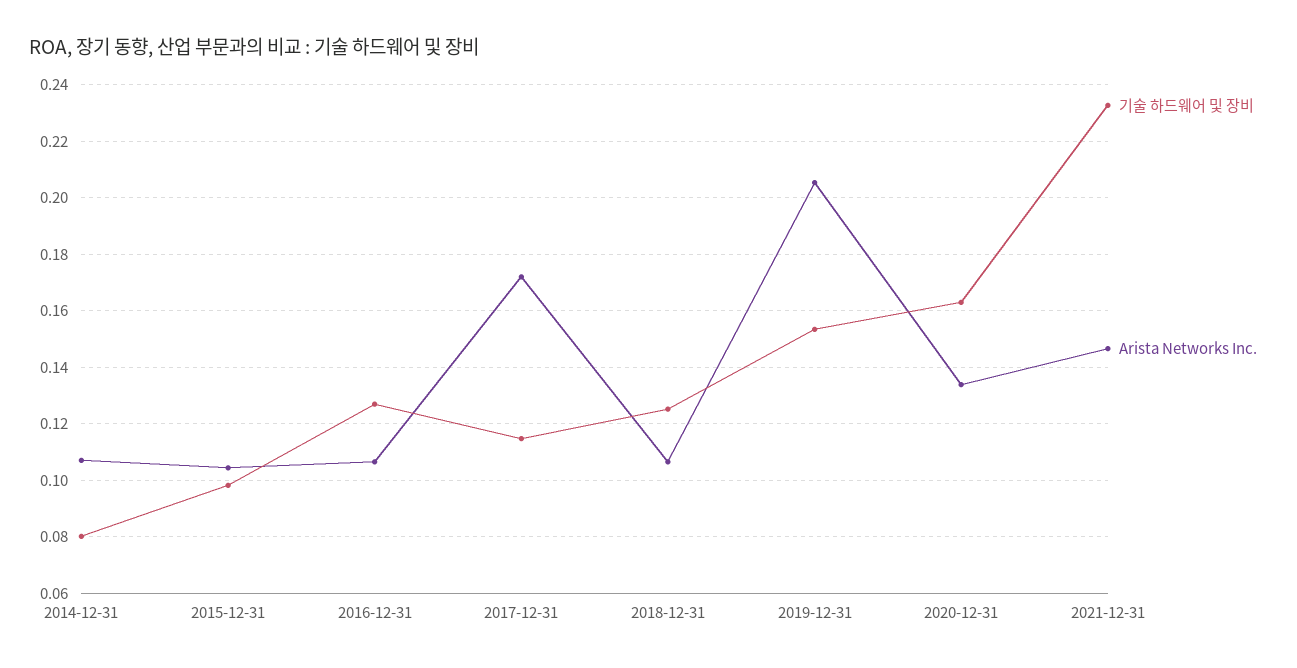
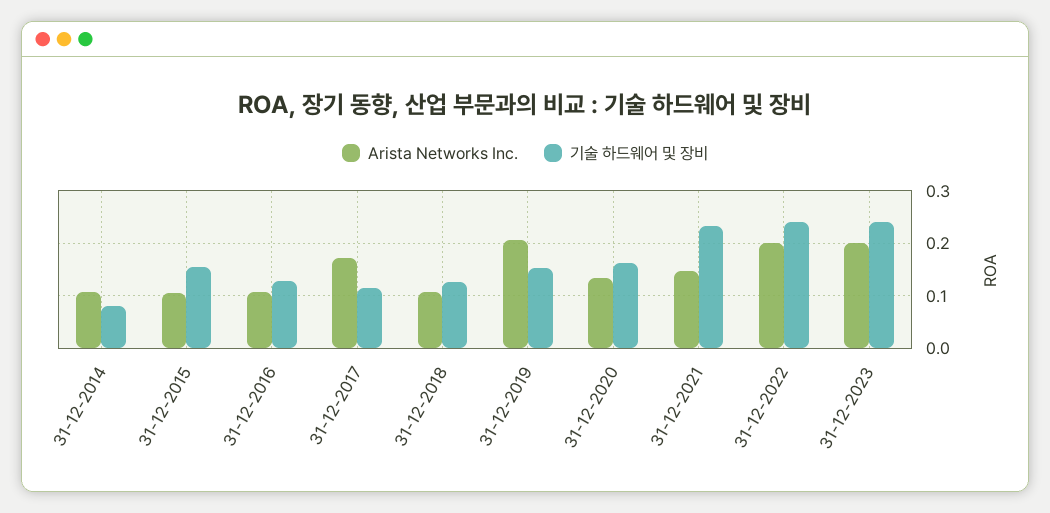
기술 하드웨어 및 장비, 2015-12-31: 0.0975 -> 0.16
Arista Networks Inc., 31-12-2022: none -> 0.2
기술 하드웨어 및 장비, 31-12-2022: none -> 0.24
Arista Networks Inc., 31-12-2023: none -> 0.2
기술 하드웨어 및 장비, 31-12-2023: none -> 0.24

